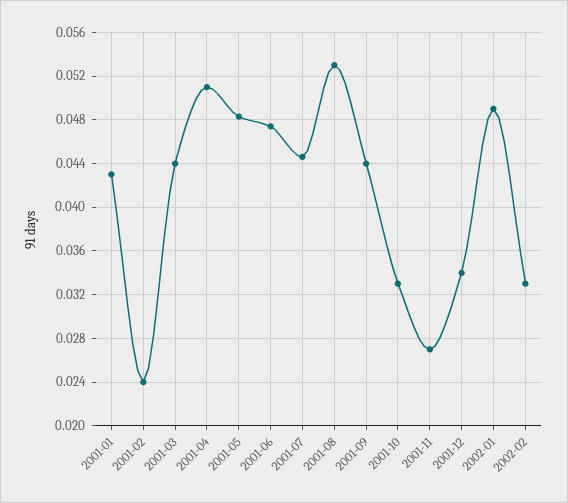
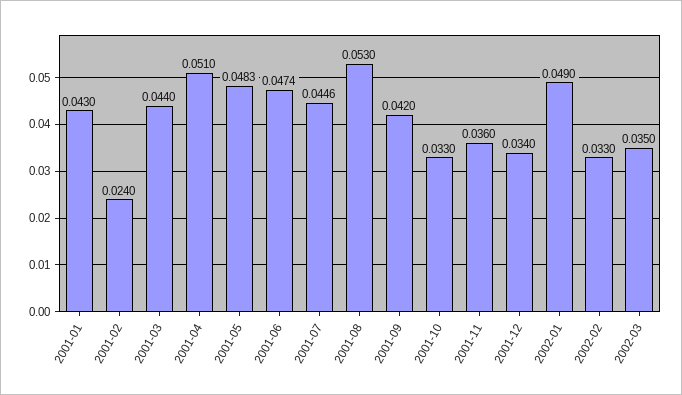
2001-09: 0.044 -> 0.042
2001-11: 0.027 -> 0.036
2002-03: none -> 0.035

